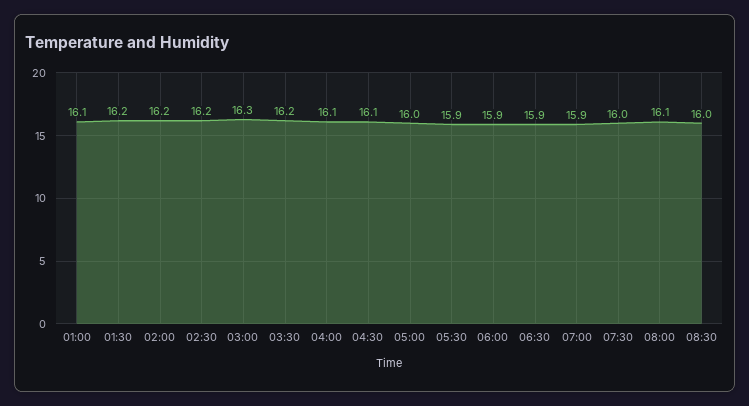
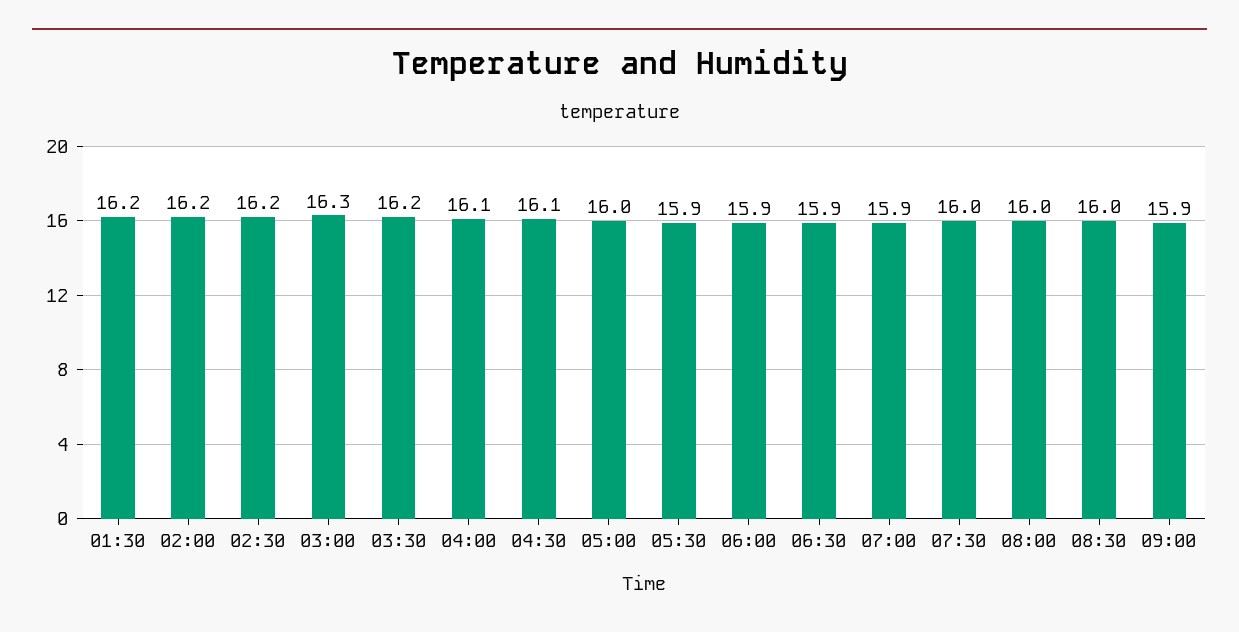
01:00: 16.1 -> none
08:00: 16.1 -> 16
09:00: none -> 15.9

